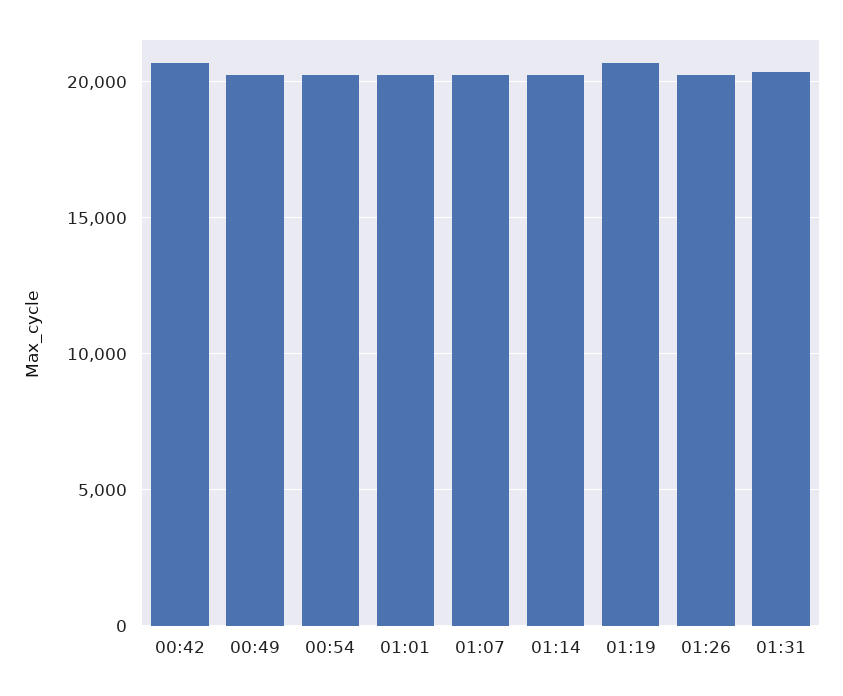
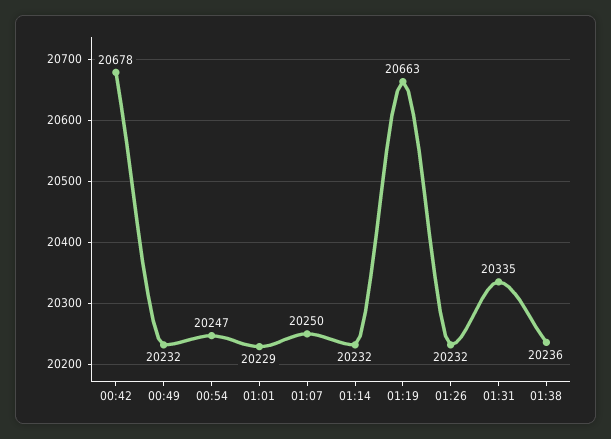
01:38: none -> 20236

